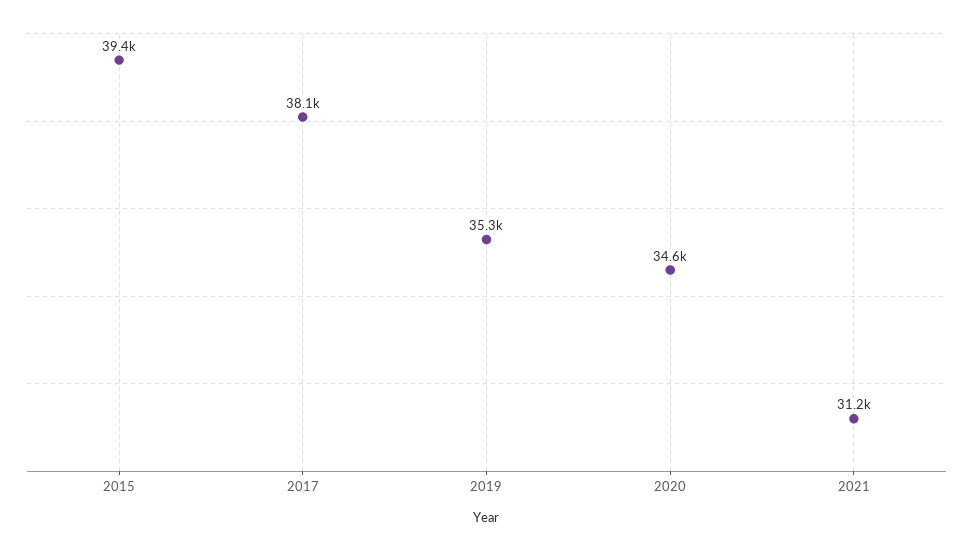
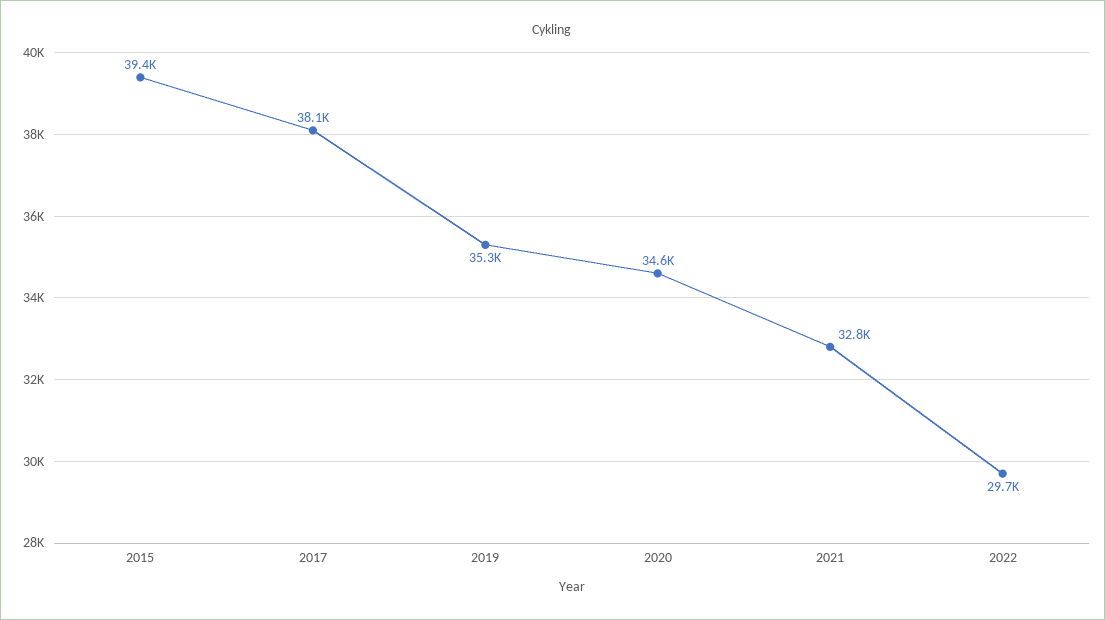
2021: 31200 -> 32800
2022: none -> 29700

